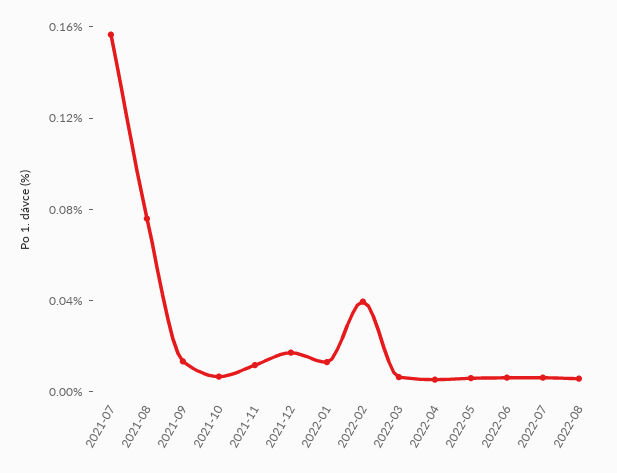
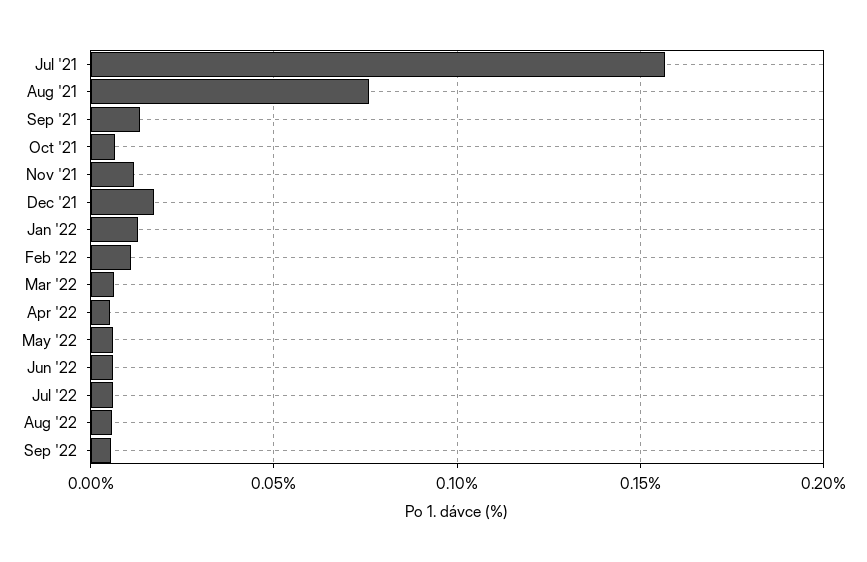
2022-02: 0.04 -> 0.01
Sep '22: none -> 0.005

